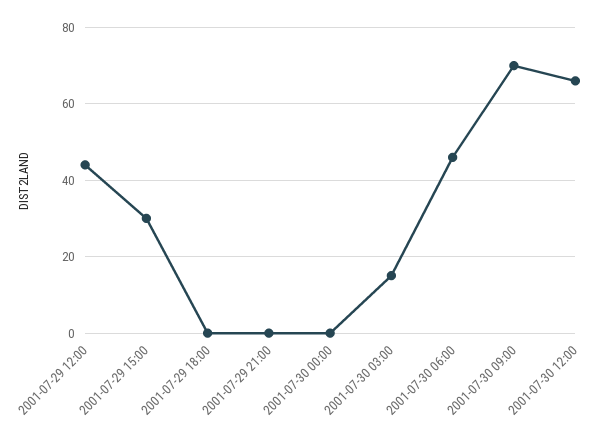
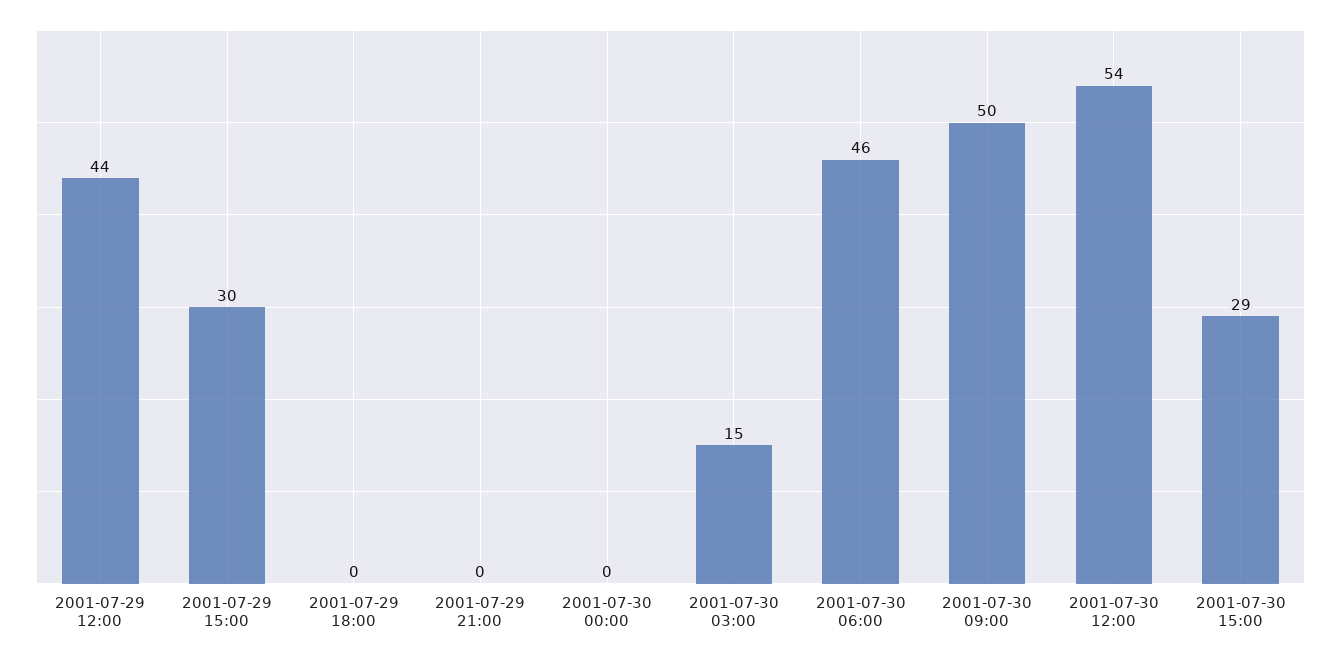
2001-07-30 09:00: 70 -> 50
2001-07-30 12:00: 65 -> 54
2001-07-30 15:00: none -> 29

